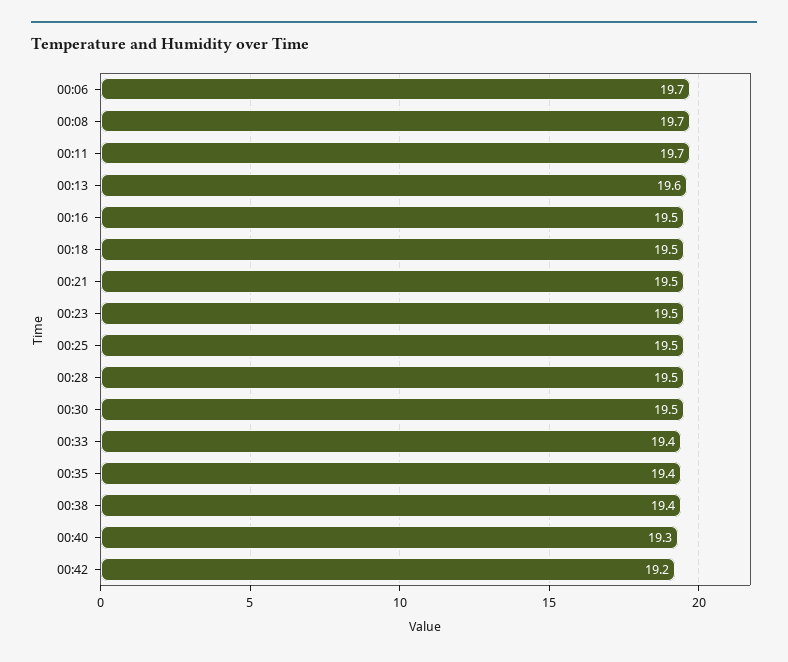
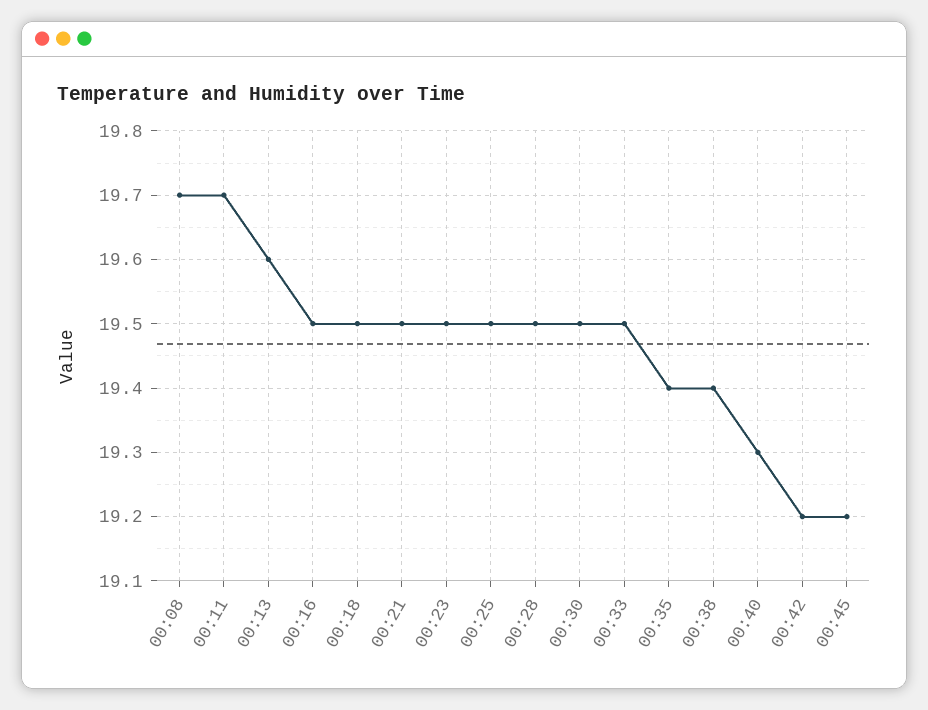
00:06: 19.7 -> none
00:33: 19.4 -> 19.5
00:45: none -> 19.2

